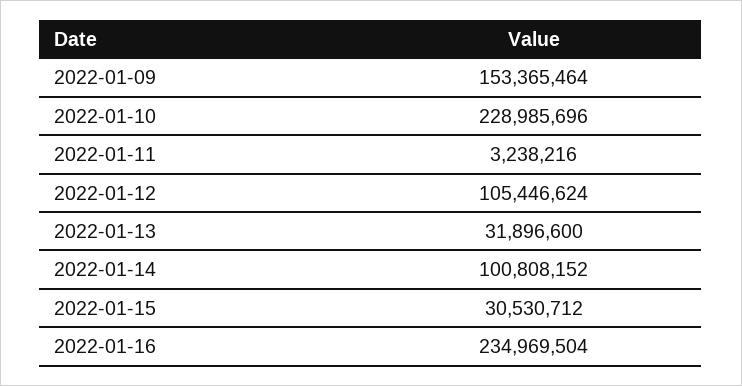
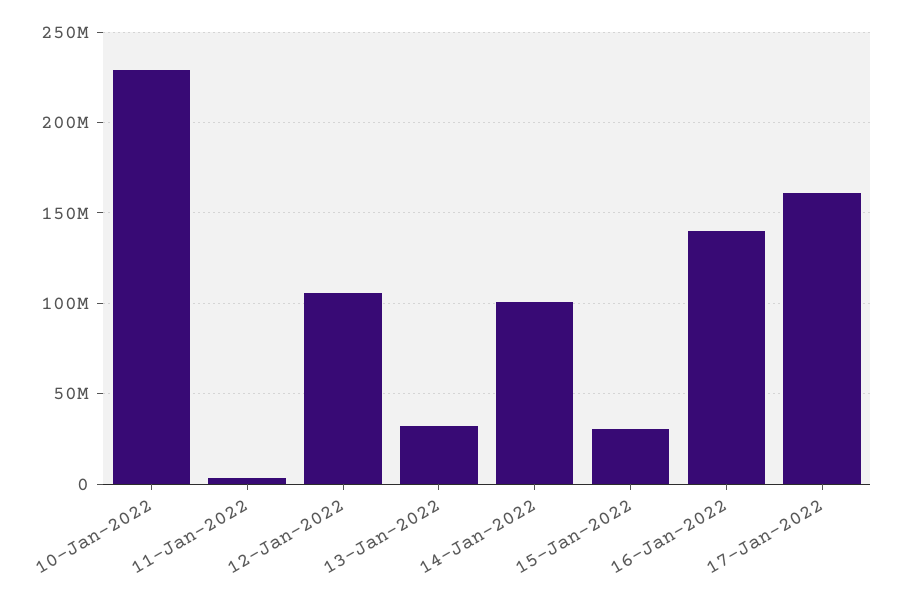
2022-01-09: 153365464 -> none
2022-01-16: 234969504 -> 140000000
17-Jan-2022: none -> 160000000

